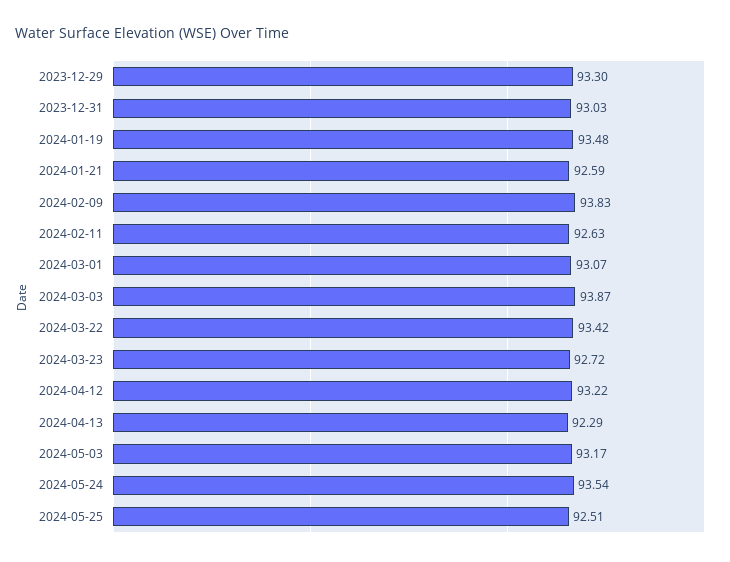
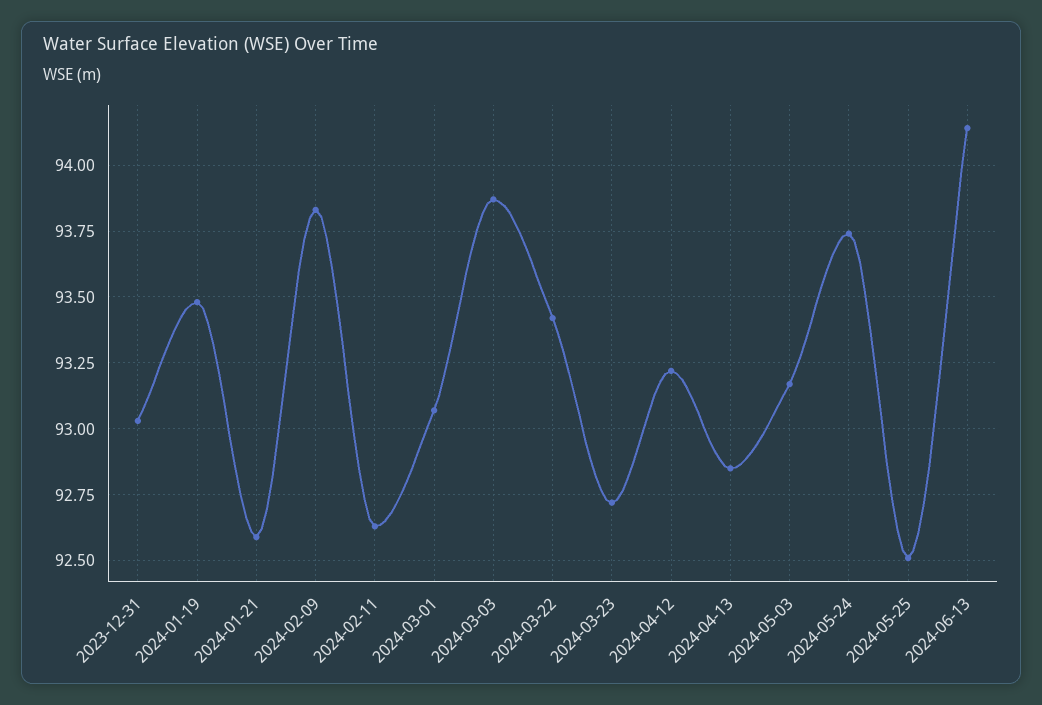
2023-12-29: 93.3 -> none
2024-04-13: 92.29 -> 92.85
2024-05-24: 93.54 -> 93.75
2024-06-13: none -> 94.15

